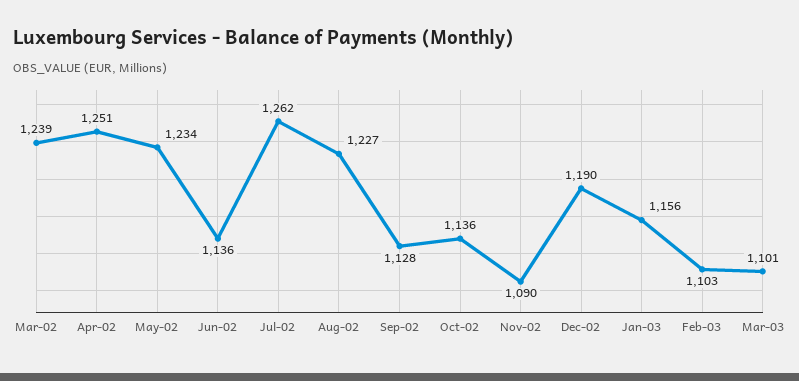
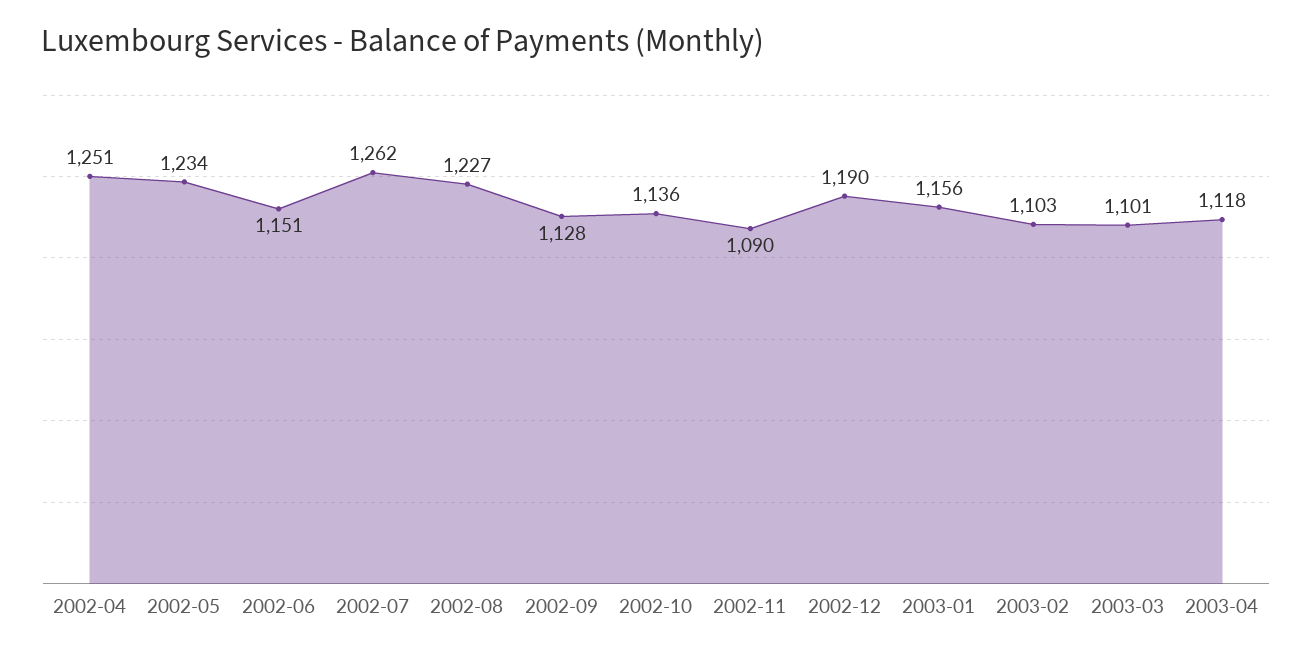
Mar-02: 1239 -> none
Jun-02: 1136 -> 1151
2003-04: none -> 1118

